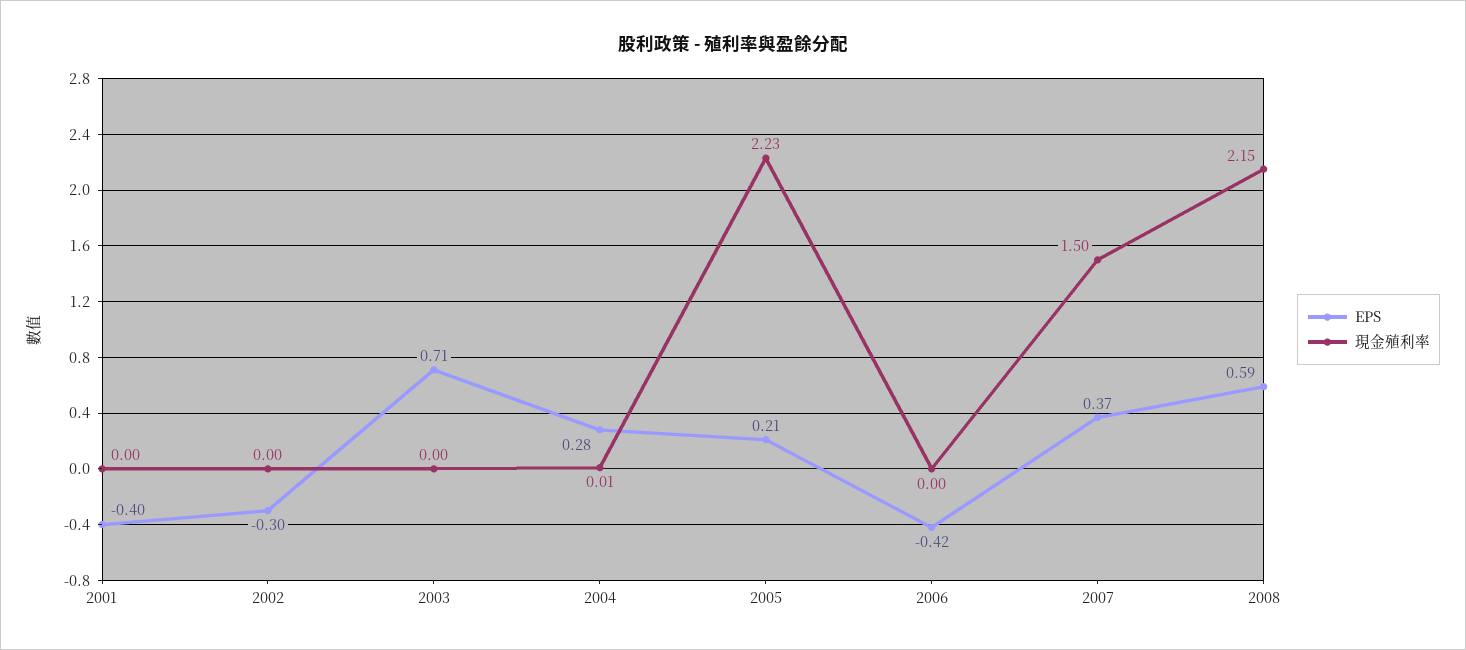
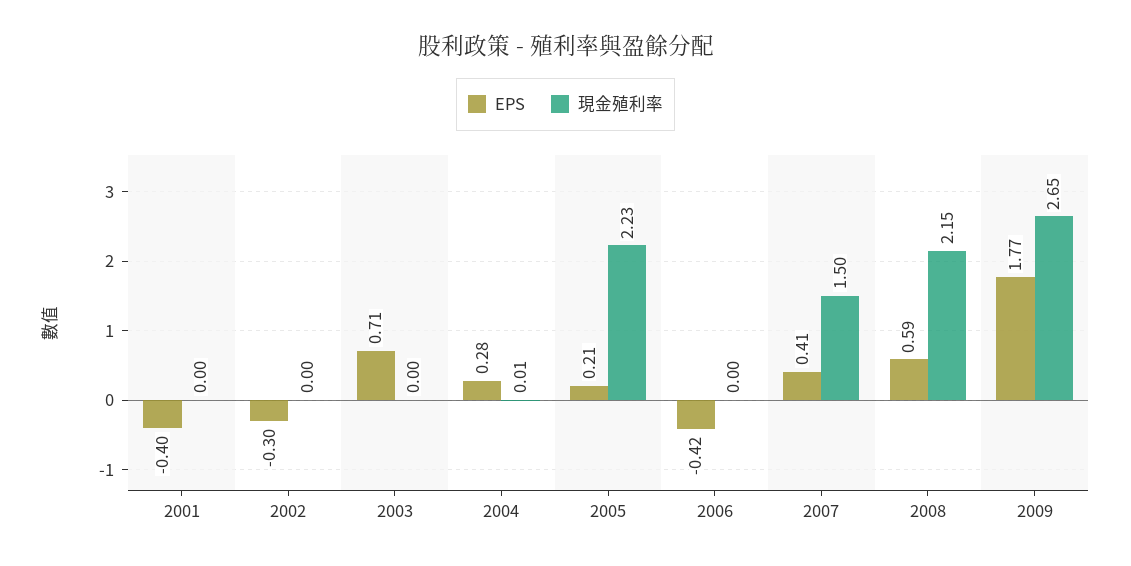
EPS, 2007: 0.37 -> 0.41
EPS, 2009: none -> 1.77
現金殖利率, 2009: none -> 2.65

